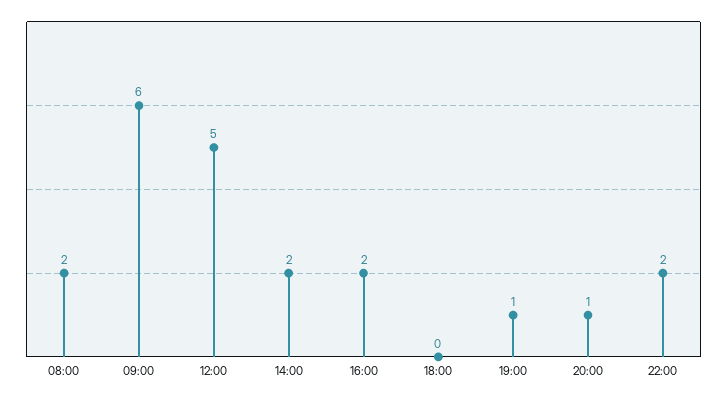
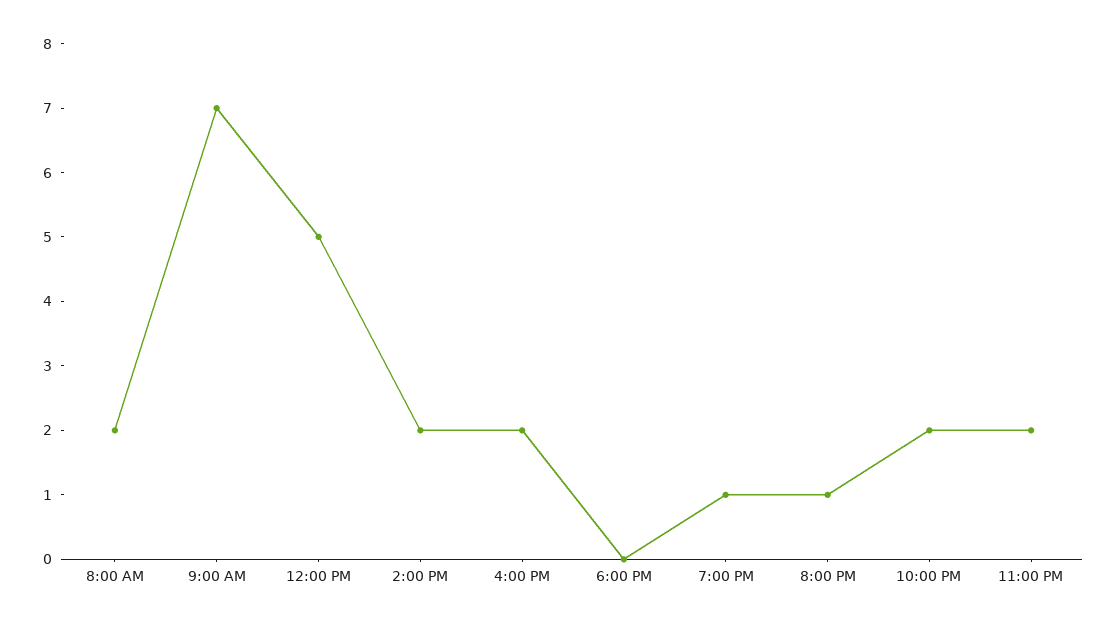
09:00: 6 -> 7
11:00 PM: none -> 2

